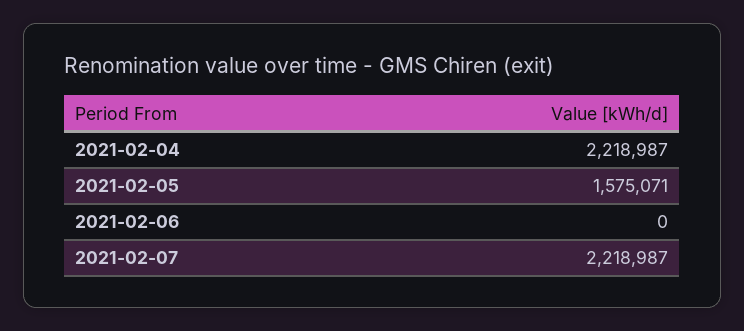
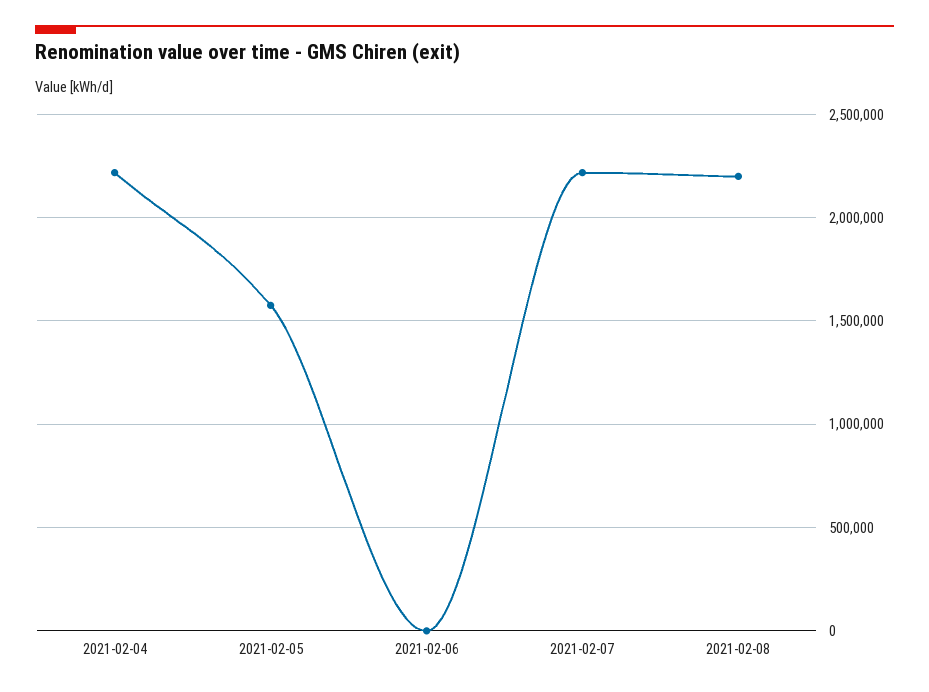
2021-02-08: none -> 2200000

